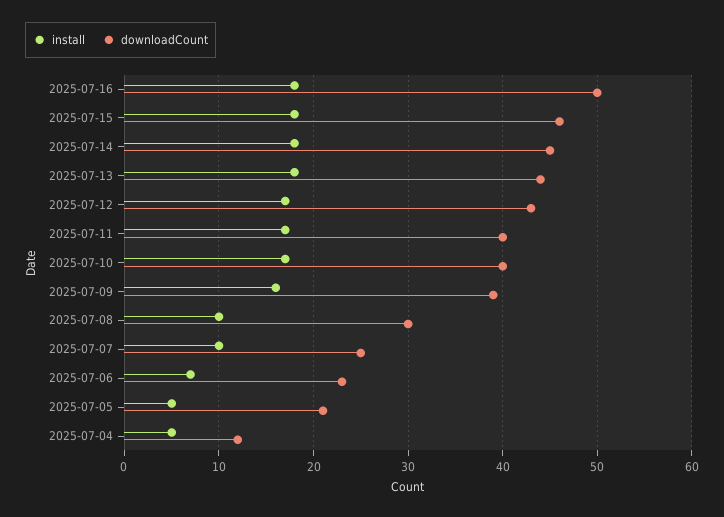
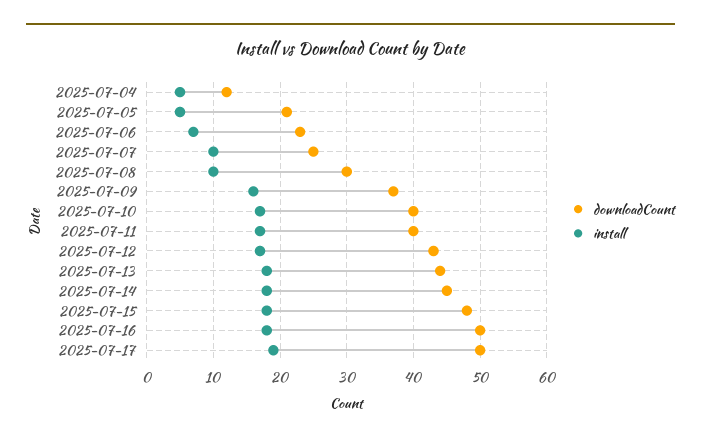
downloadCount, 2025-07-15: 46 -> 48
downloadCount, 2025-07-09: 39 -> 37
downloadCount, 2025-07-17: none -> 50
install, 2025-07-17: none -> 19

